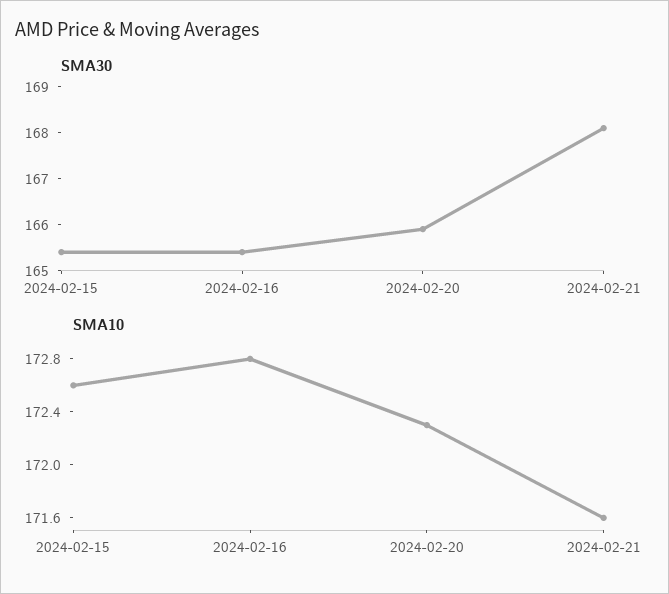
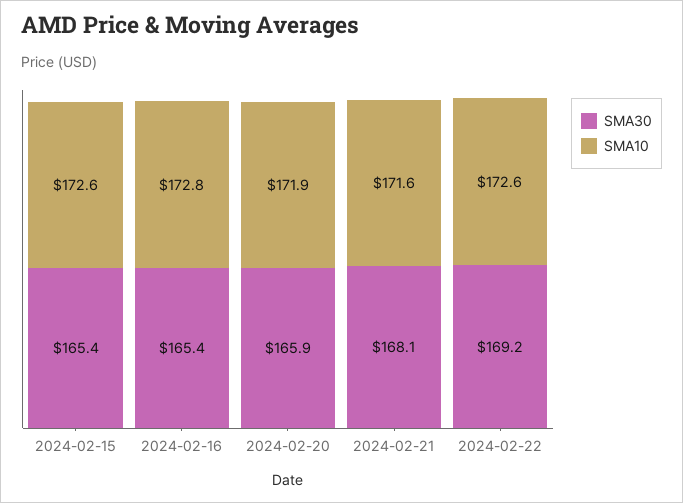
SMA10, 2024-02-20: 172.3 -> 171.9
SMA30, 2024-02-22: none -> 169.2
SMA10, 2024-02-22: none -> 172.6

